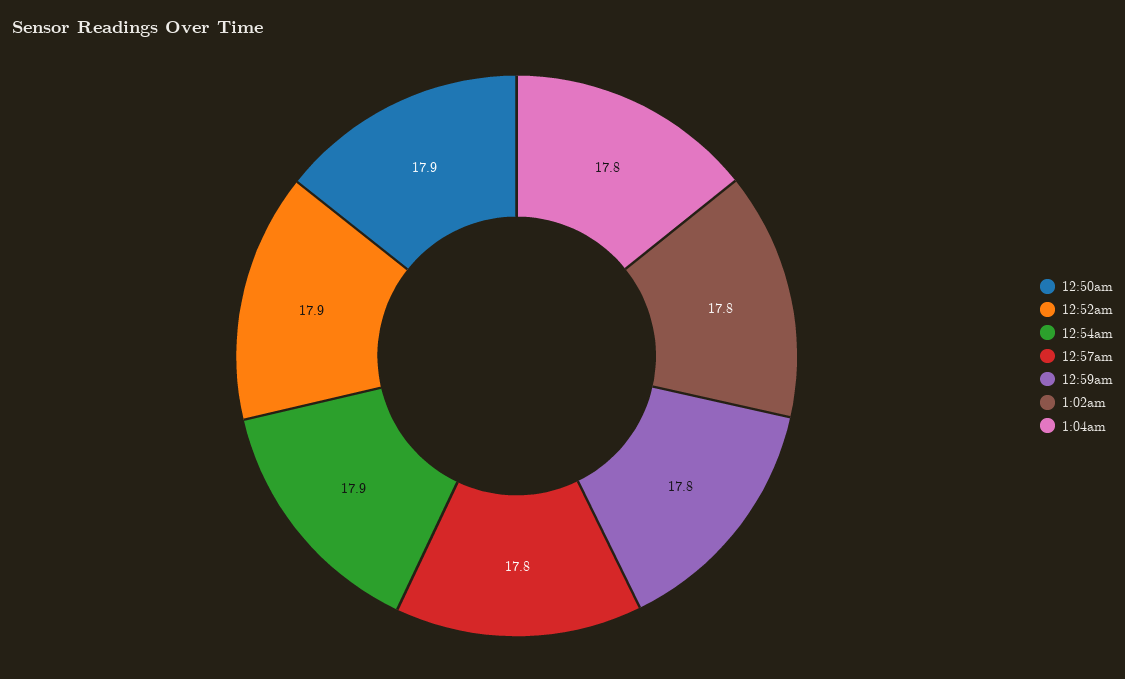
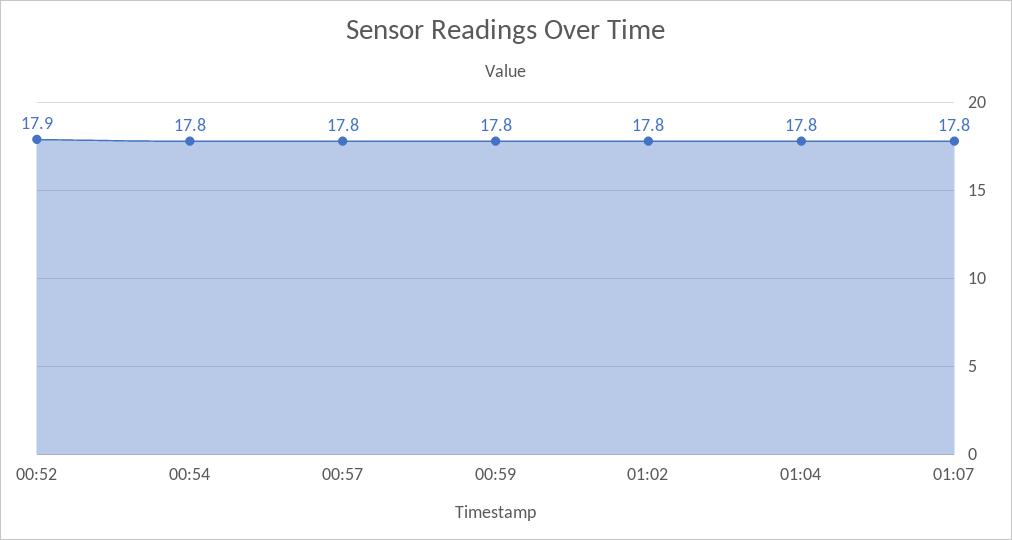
12:50am: 17.9 -> none
12:54am: 17.9 -> 17.8
01:07: none -> 17.8

